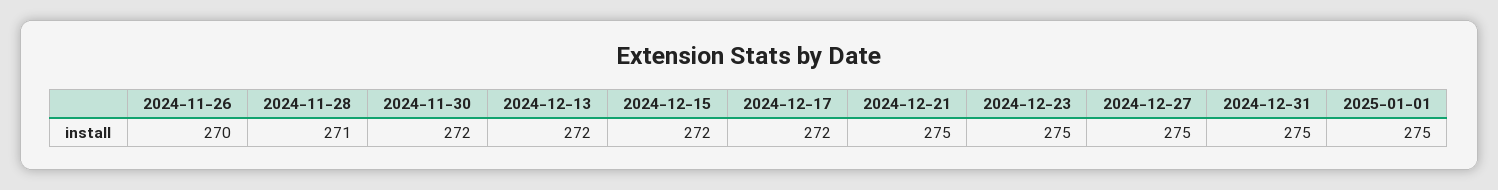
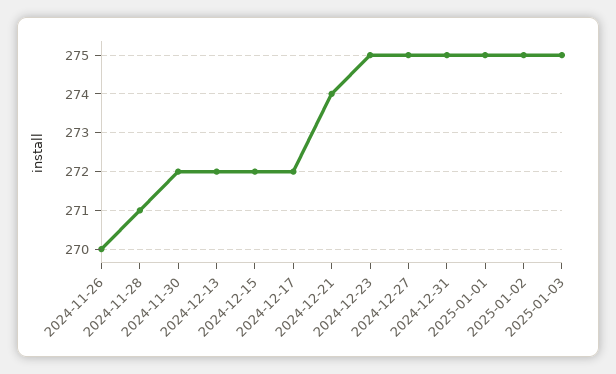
2024-12-21: 275 -> 274
2025-01-02: none -> 275
2025-01-03: none -> 275

